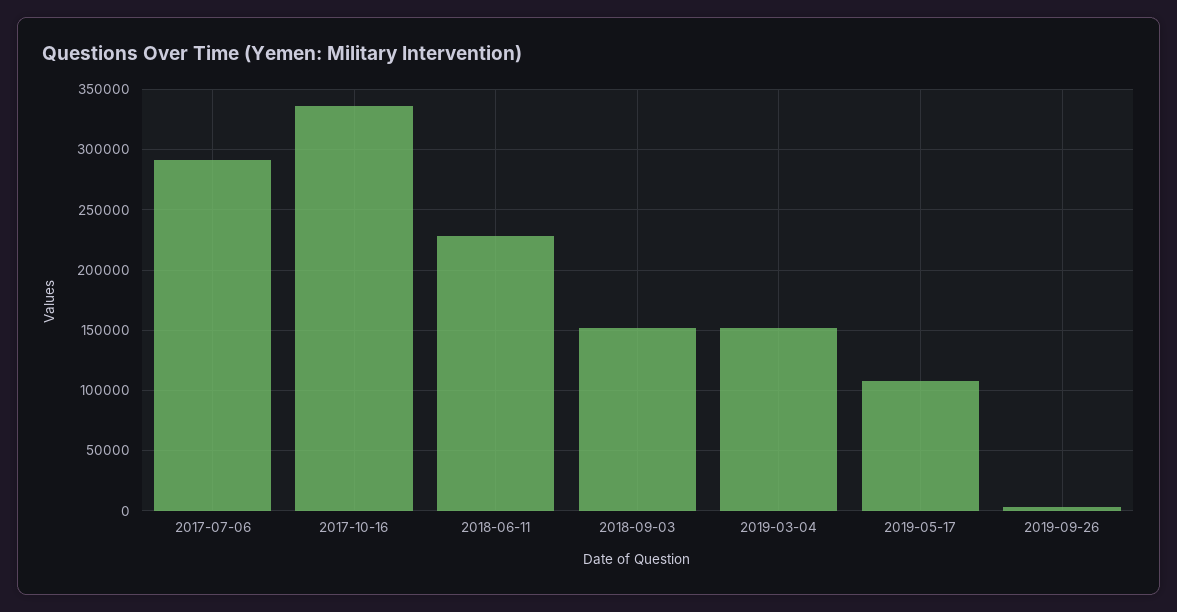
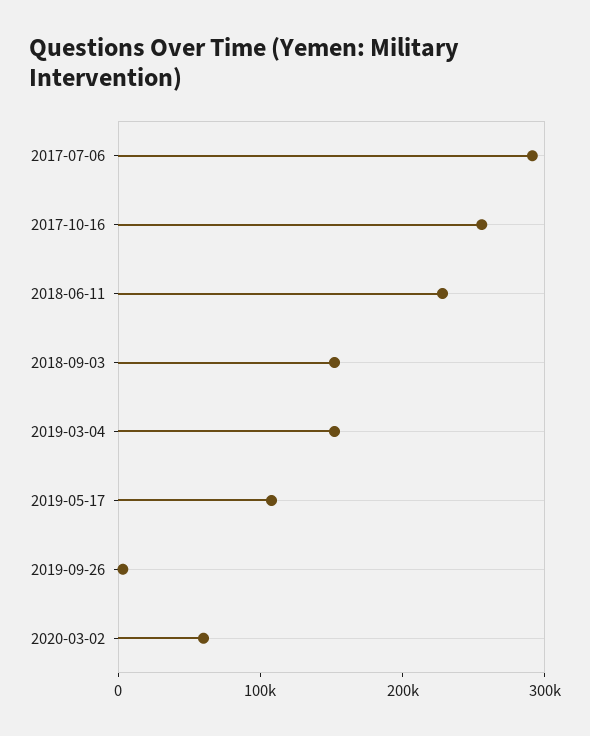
2017-10-16: 335000 -> 260000
2020-03-02: none -> 60000

